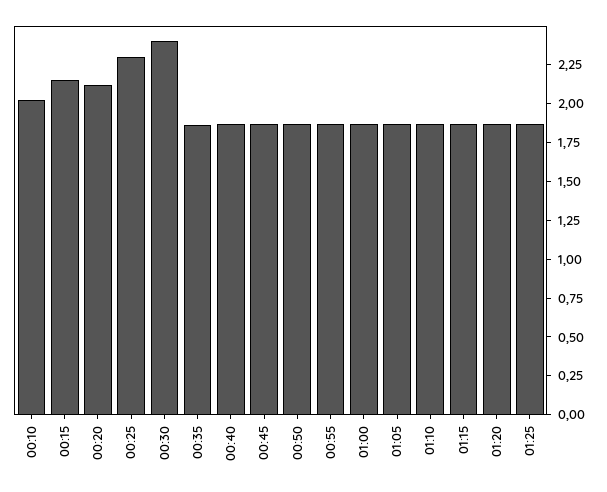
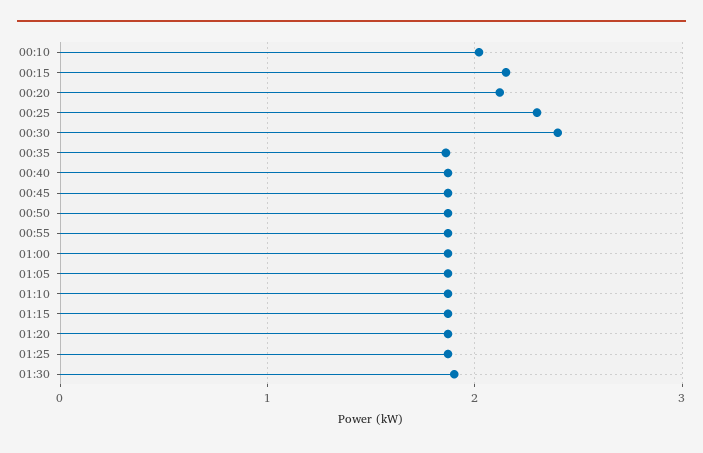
01:30: none -> 1.9

